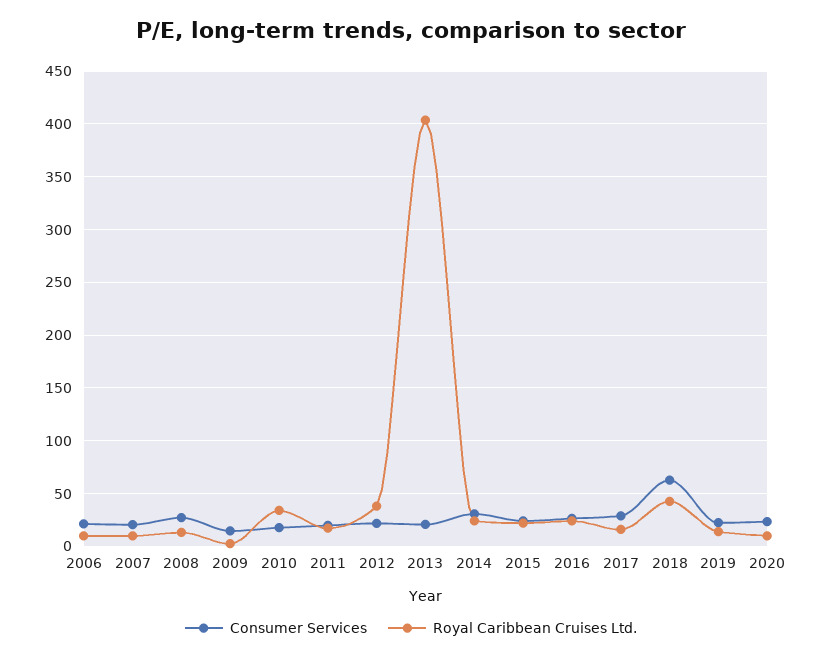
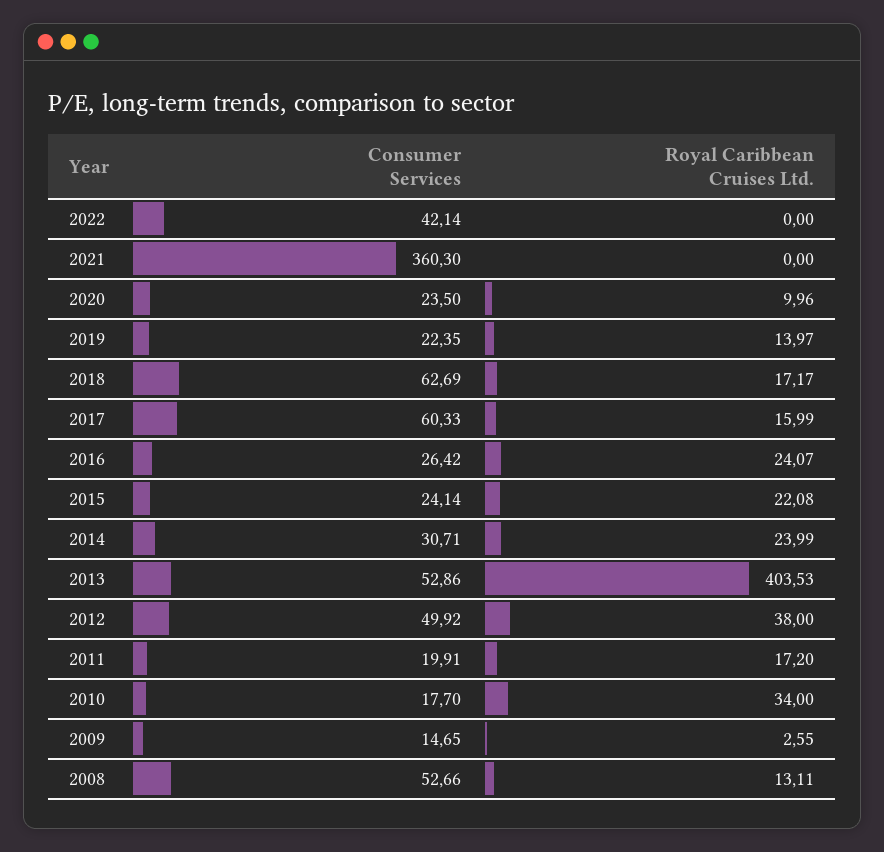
Consumer Services, 2006: 20 -> none
Royal Caribbean Cruises Ltd., 2006: 10 -> none
Consumer Services, 2007: 20 -> none
Royal Caribbean Cruises Ltd., 2007: 10 -> none
Consumer Services, 2008: 30 -> 52.66
Consumer Services, 2012: 20 -> 49.92
Consumer Services, 2013: 20 -> 52.86
Consumer Services, 2017: 30 -> 60.33
Royal Caribbean Cruises Ltd., 2018: 40 -> 17.17
Consumer Services, 2022: none -> 42.14
Royal Caribbean Cruises Ltd., 2022: none -> 0
Consumer Services, 2021: none -> 360.3
Royal Caribbean Cruises Ltd., 2021: none -> 0

